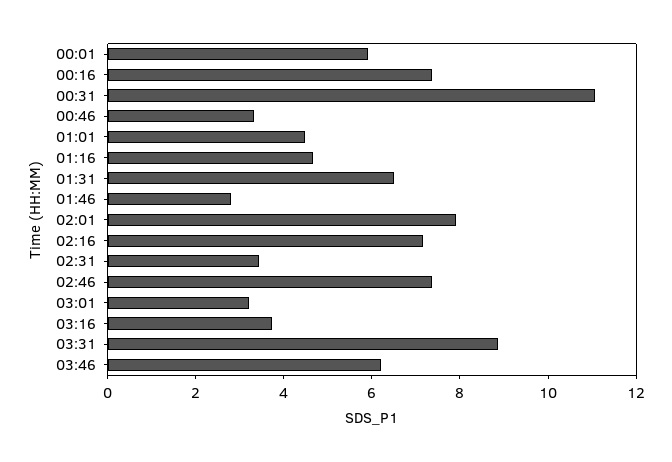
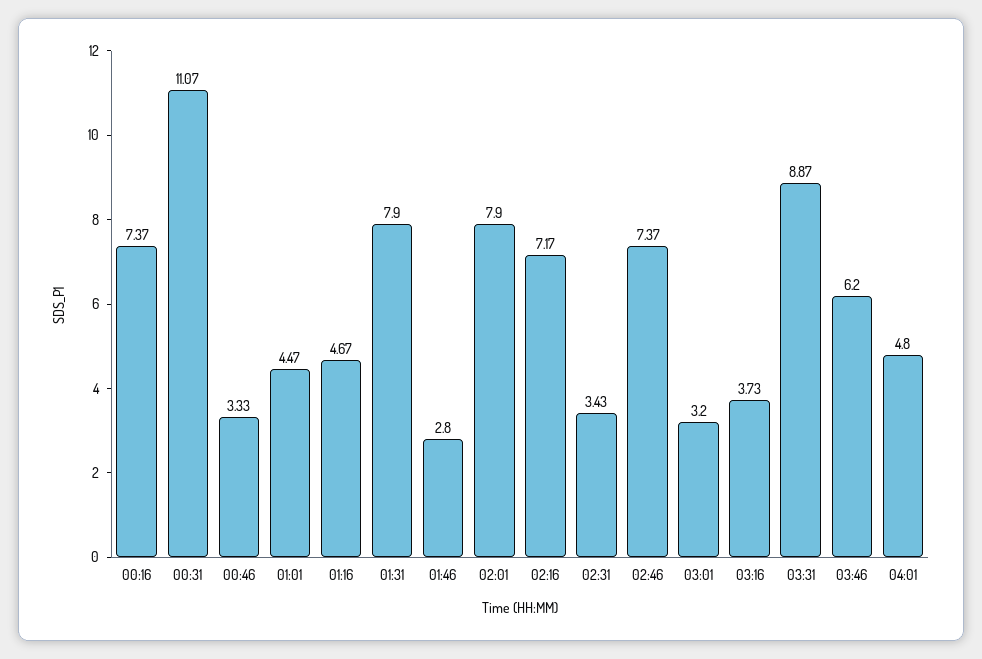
00:01: 6 -> none
01:31: 6.5 -> 7.9
04:01: none -> 4.8

